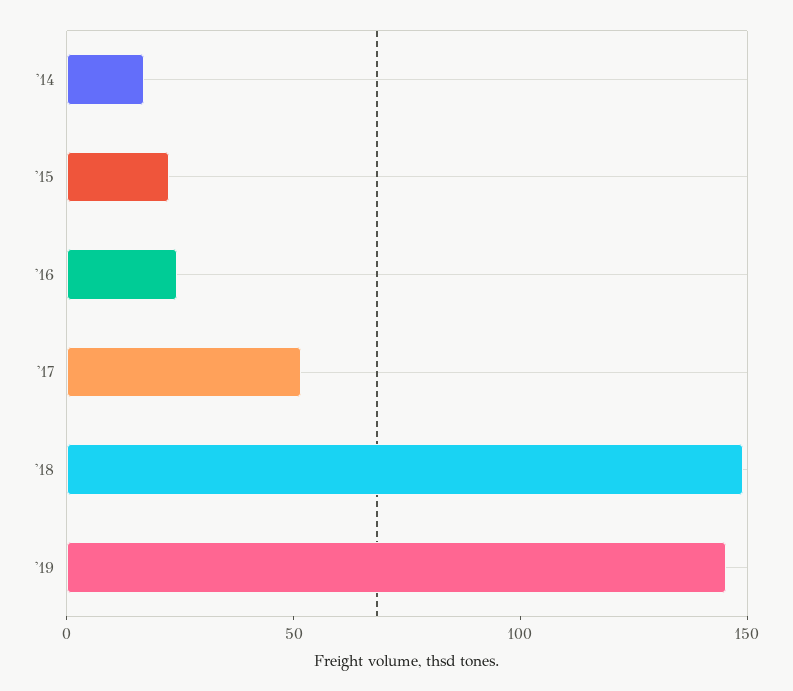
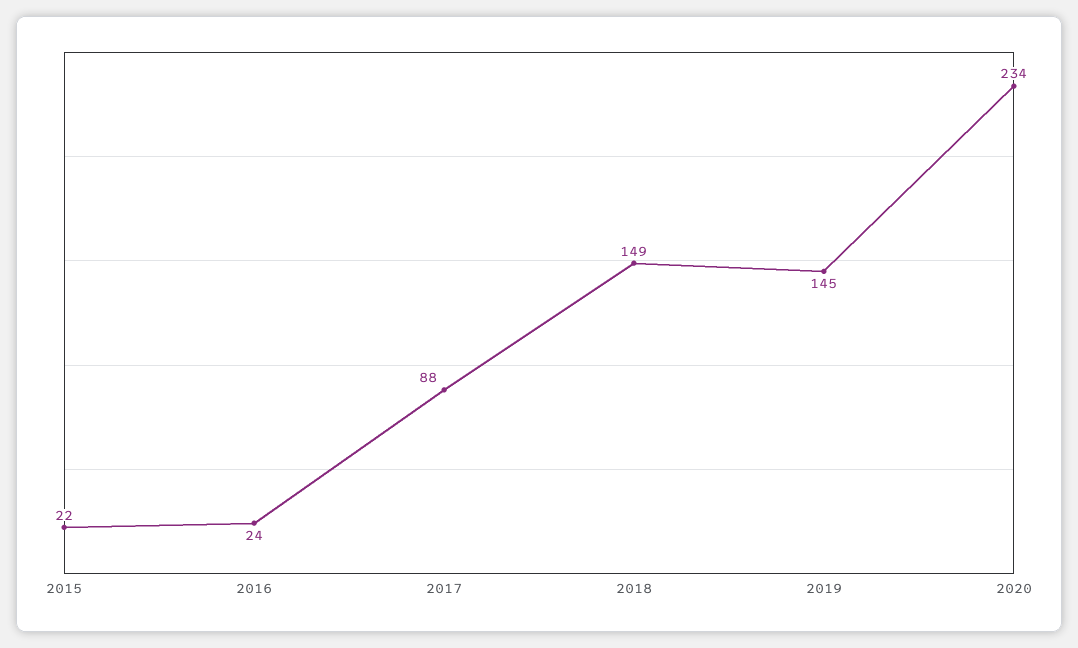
'14: 20 -> none
'17: 50 -> 88
2020: none -> 234

